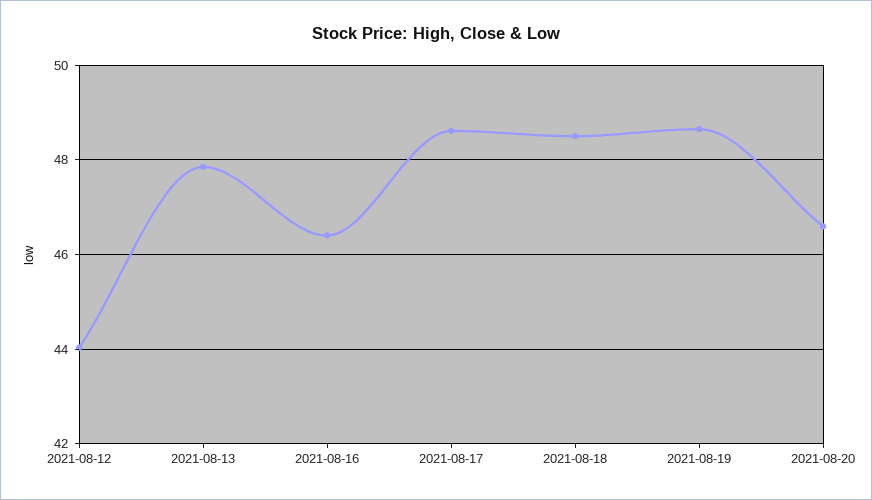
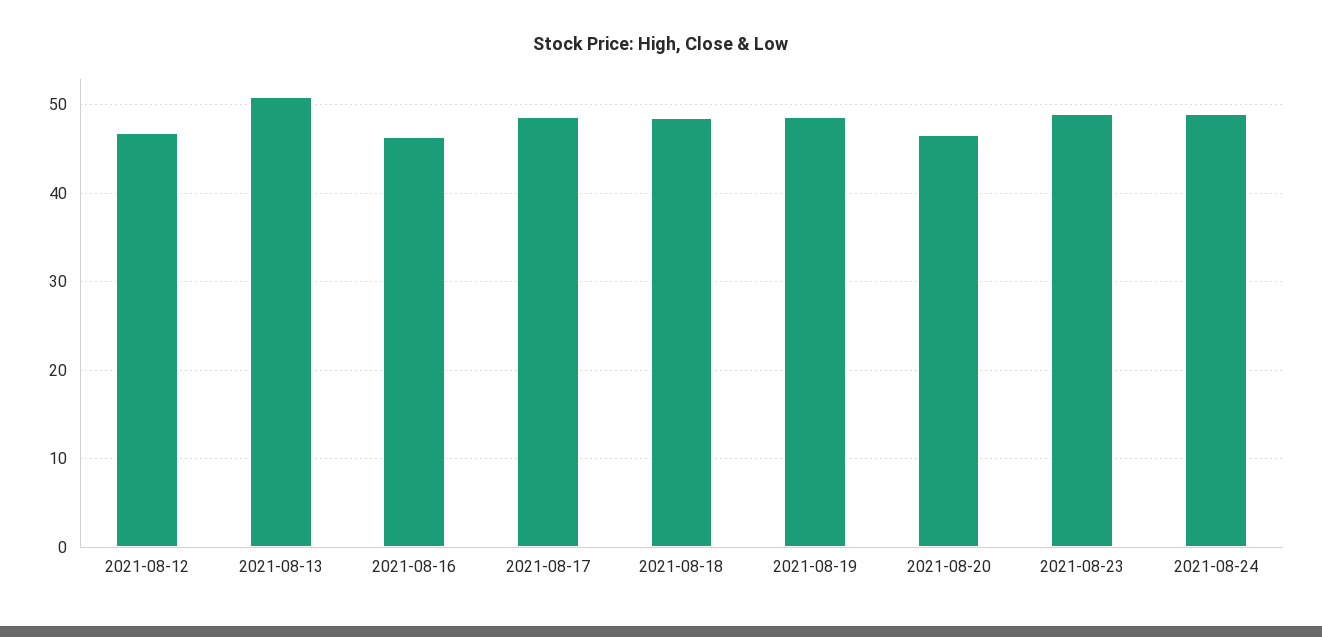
2021-08-12: 44 -> 47
2021-08-13: 47.8 -> 51
2021-08-23: none -> 49
2021-08-24: none -> 49

